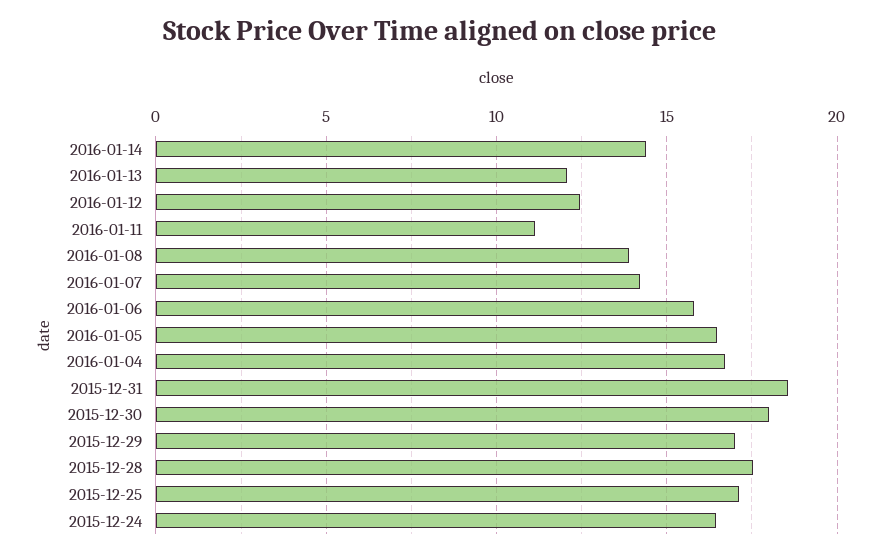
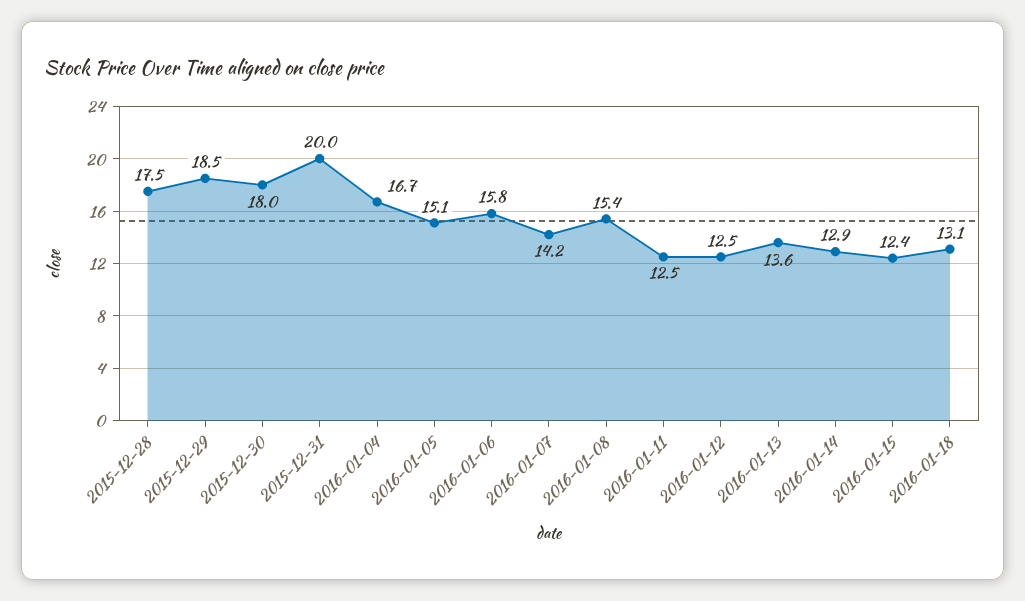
2016-01-14: 14.5 -> 12.9
2016-01-13: 12 -> 13.6
2016-01-11: 11 -> 12.5
2016-01-08: 14 -> 15.4
2016-01-05: 16.5 -> 15.1
2015-12-31: 18.5 -> 20
2015-12-29: 17 -> 18.5
2015-12-25: 17 -> none
2015-12-24: 16.5 -> none
2016-01-15: none -> 12.4
2016-01-18: none -> 13.1

